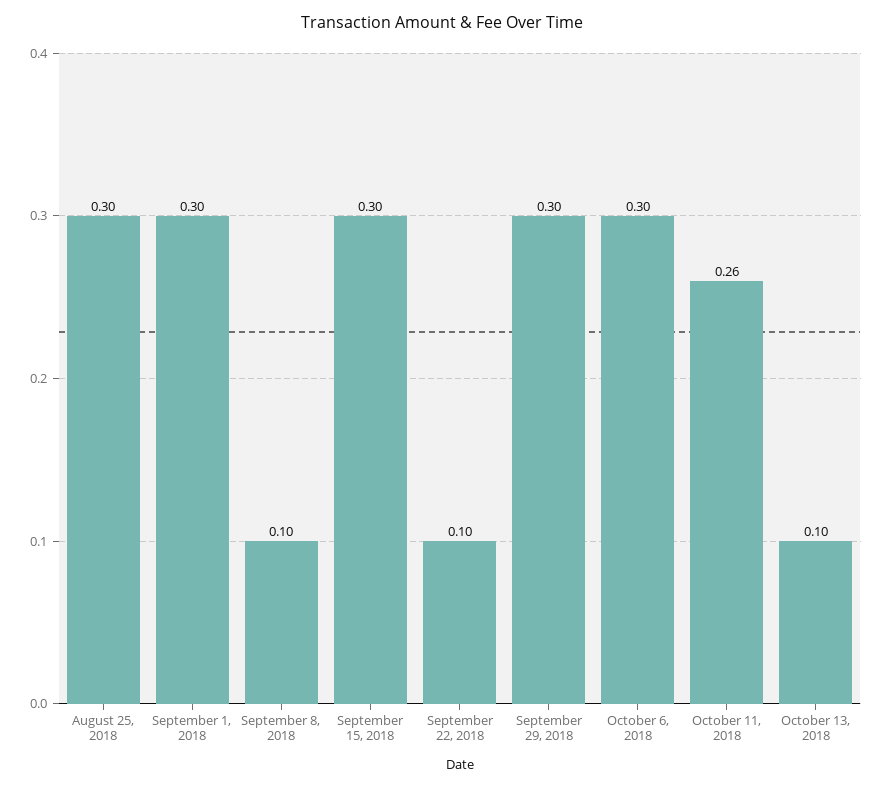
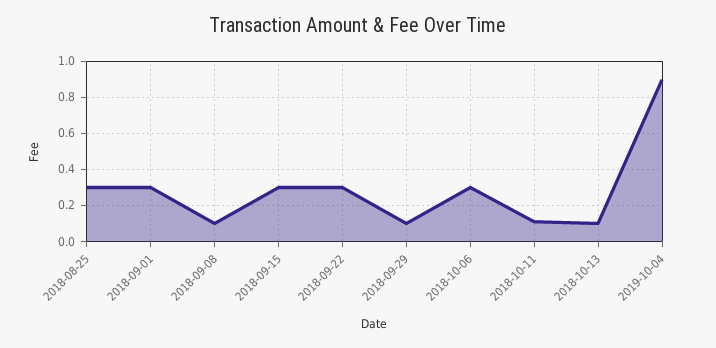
September 22, 2018: 0.1 -> 0.3
September 29, 2018: 0.3 -> 0.1
October 11, 2018: 0.26 -> 0.1
2019-10-04: none -> 0.9

